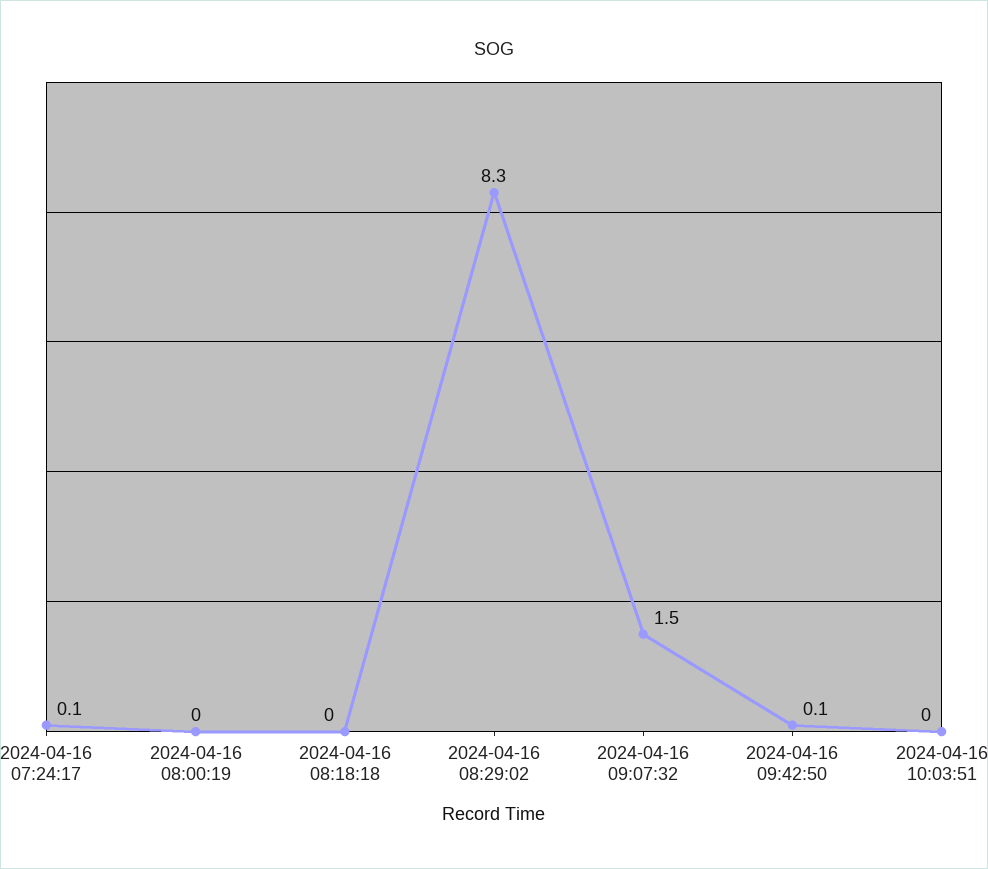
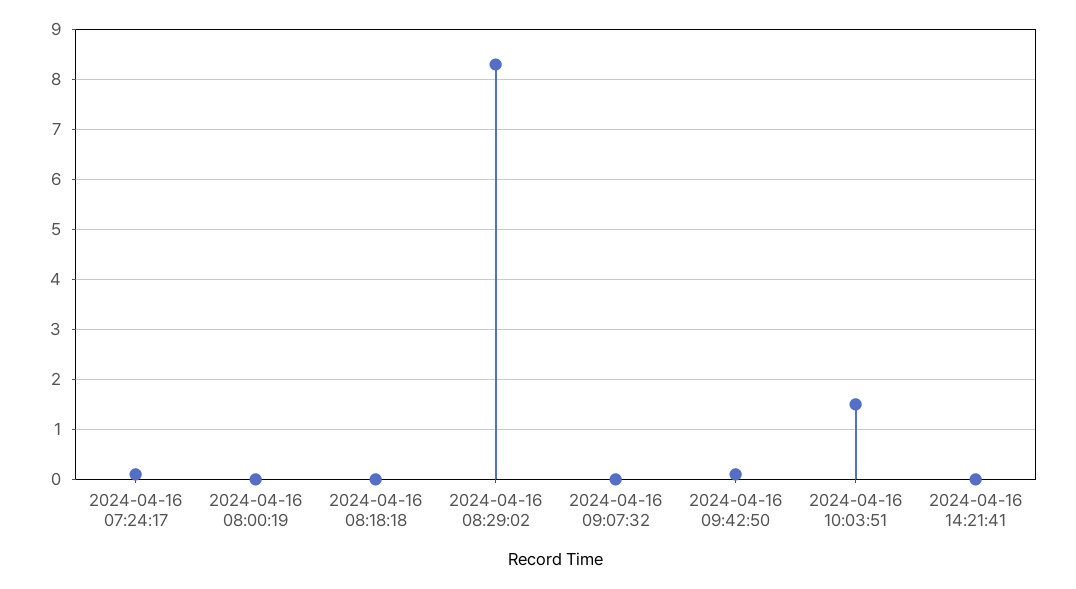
2024-04-16 09:07:32: 1.5 -> 0
2024-04-16 10:03:51: 0 -> 1.5
2024-04-16 14:21:41: none -> 0

